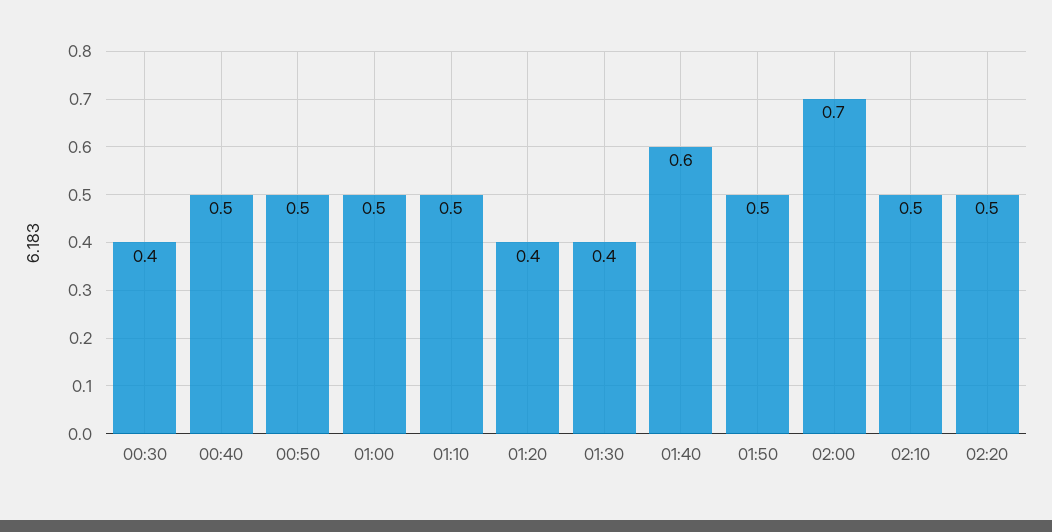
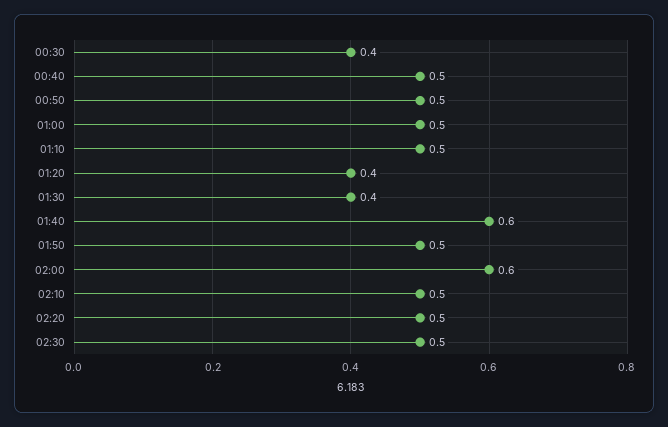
02:00: 0.7 -> 0.6
02:30: none -> 0.5

